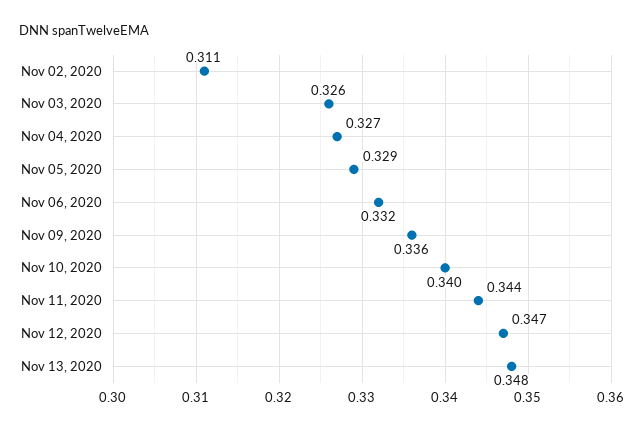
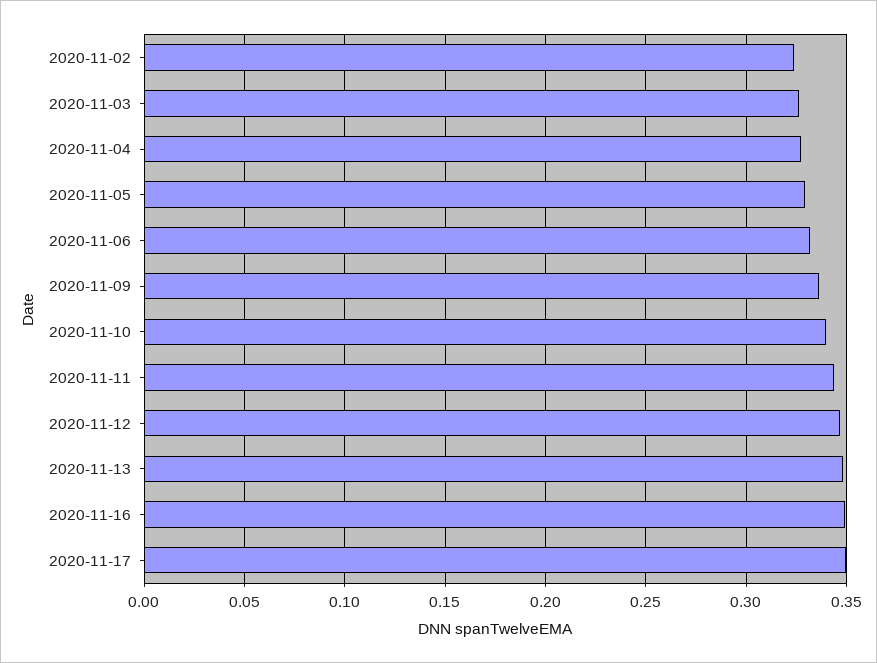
Nov 02, 2020: 0.311 -> 0.325
2020-11-16: none -> 0.35
2020-11-17: none -> 0.35

